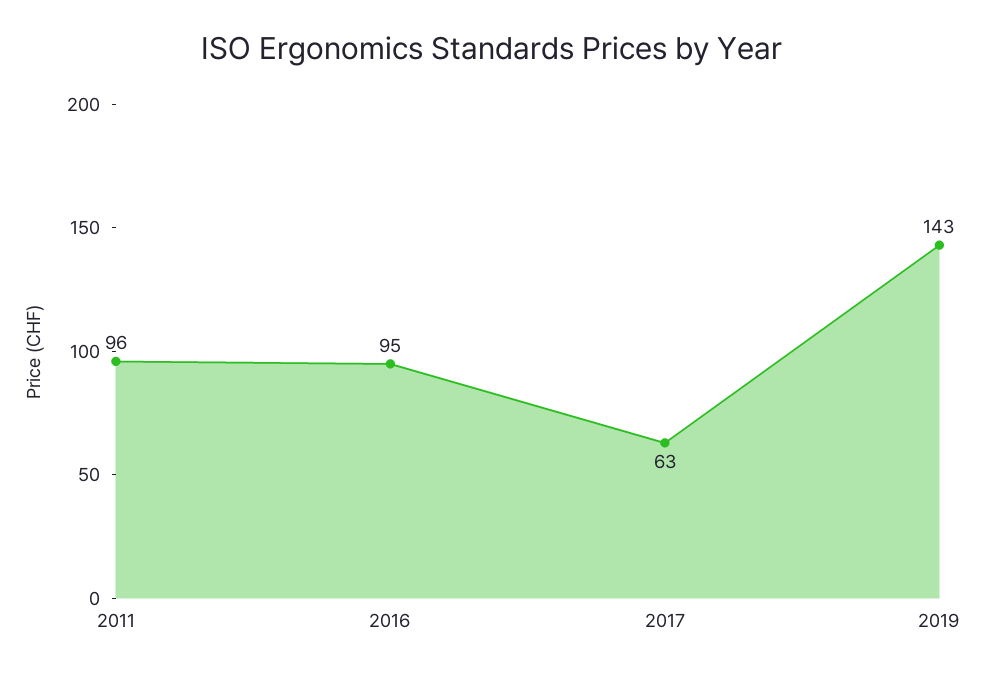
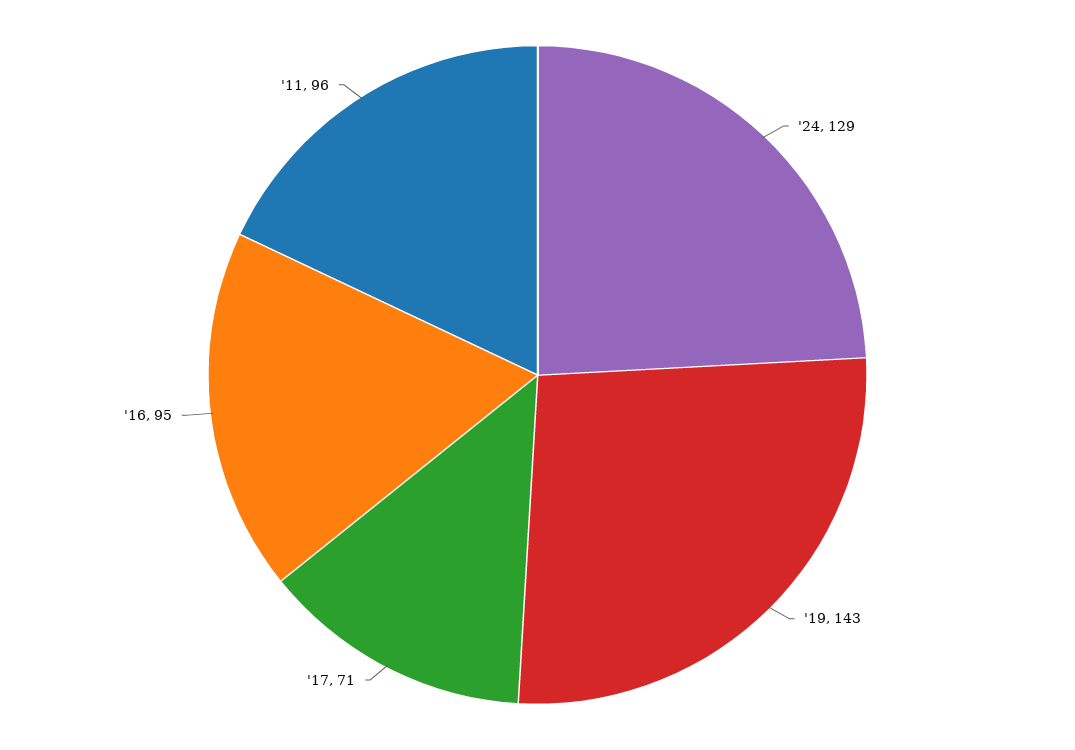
2017: 63 -> 71
'24: none -> 129

